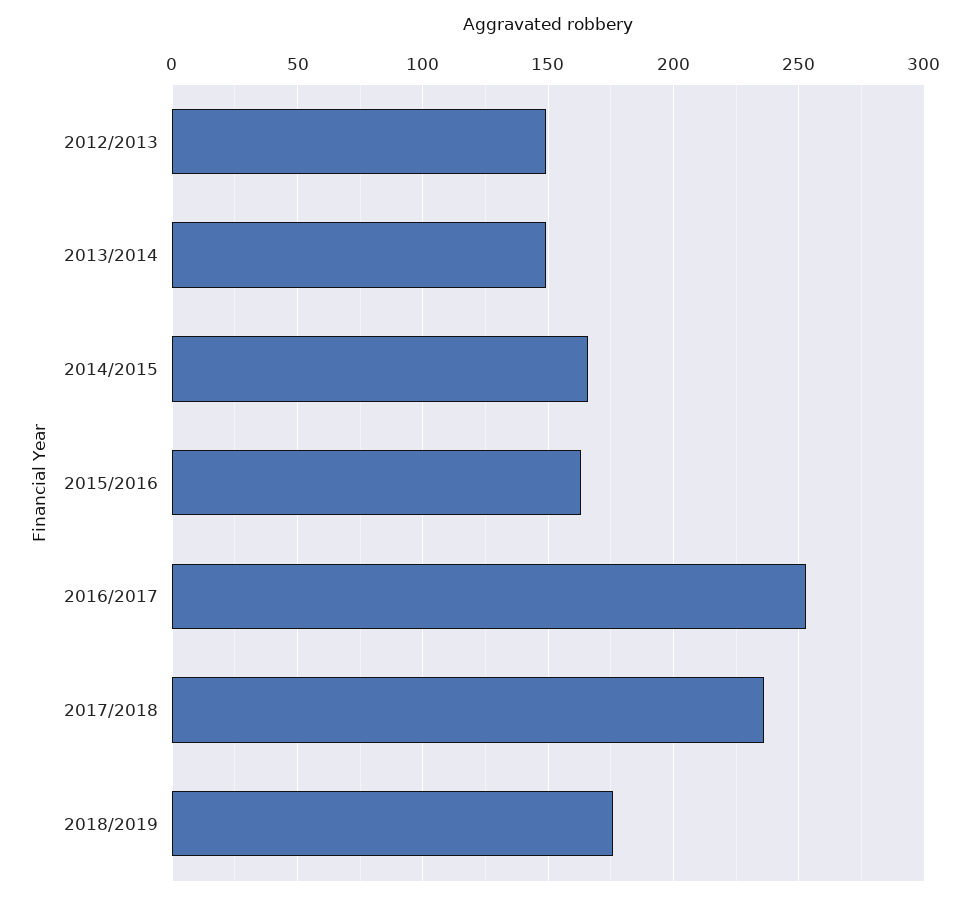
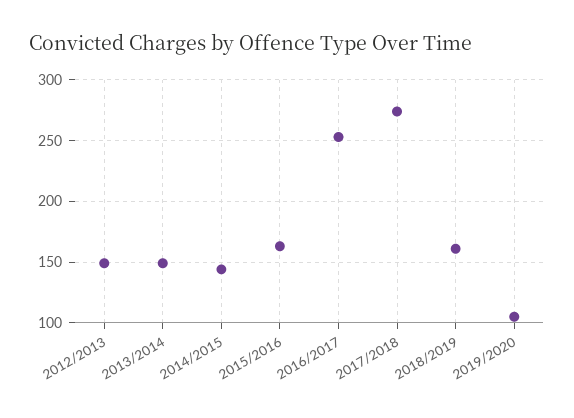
2014/2015: 165 -> 145
2017/2018: 235 -> 275
2018/2019: 175 -> 160
2019/2020: none -> 105

